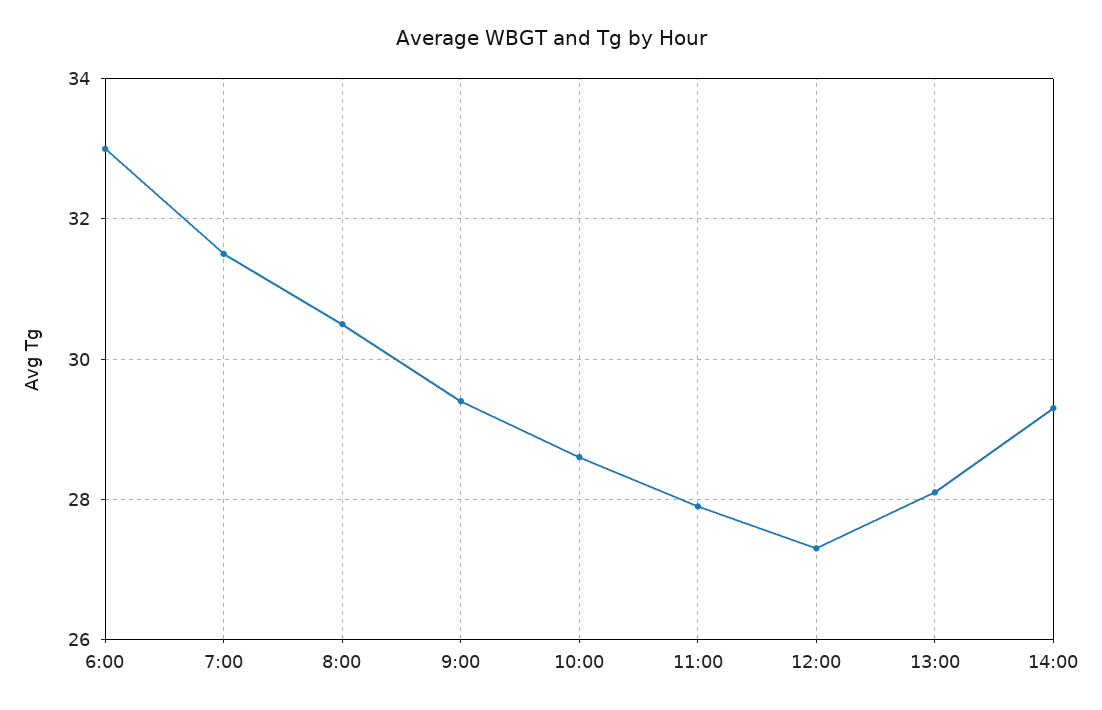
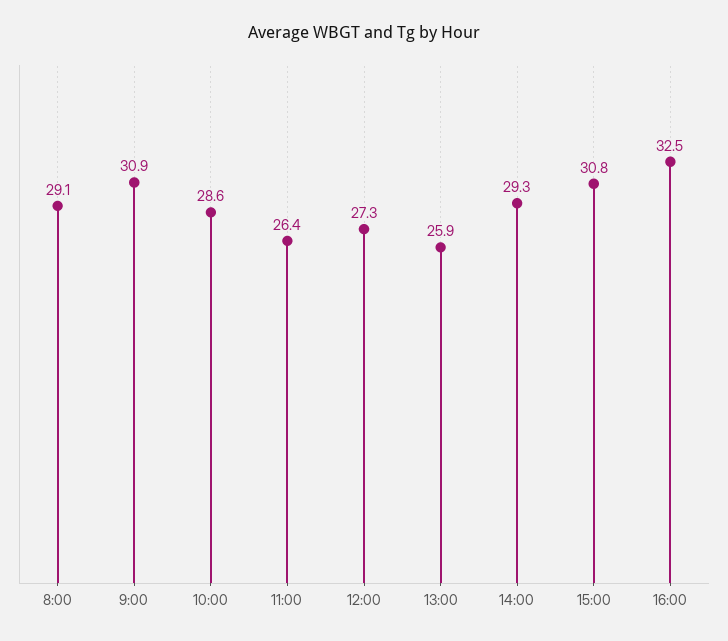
6:00: 33 -> none
7:00: 31.5 -> none
8:00: 30.5 -> 29.1
9:00: 29.5 -> 30.9
11:00: 28 -> 26.4
13:00: 28 -> 25.9
15:00: none -> 30.8
16:00: none -> 32.5

